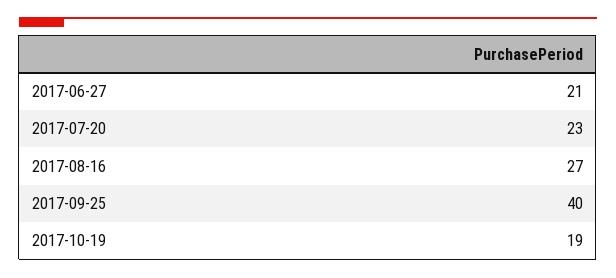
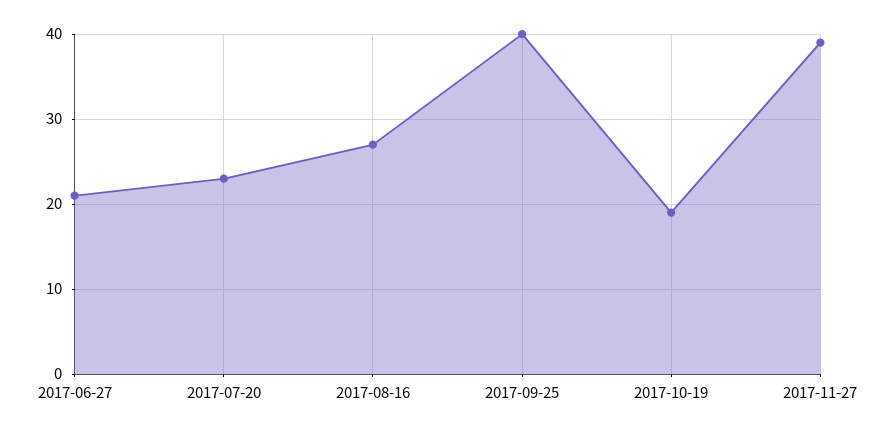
2017-11-27: none -> 39

